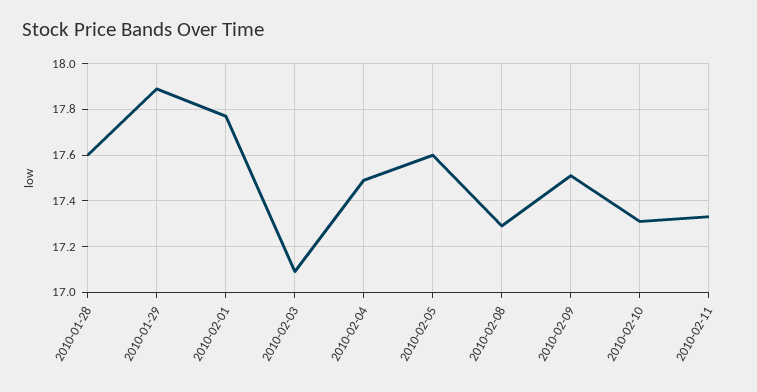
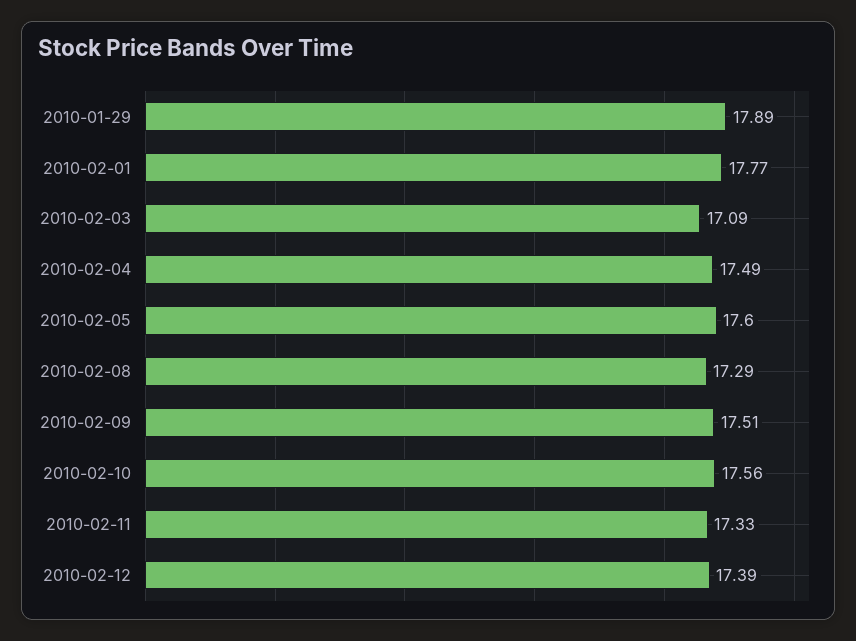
2010-01-28: 17.6 -> none
2010-02-10: 17.3 -> 17.56
2010-02-12: none -> 17.39

